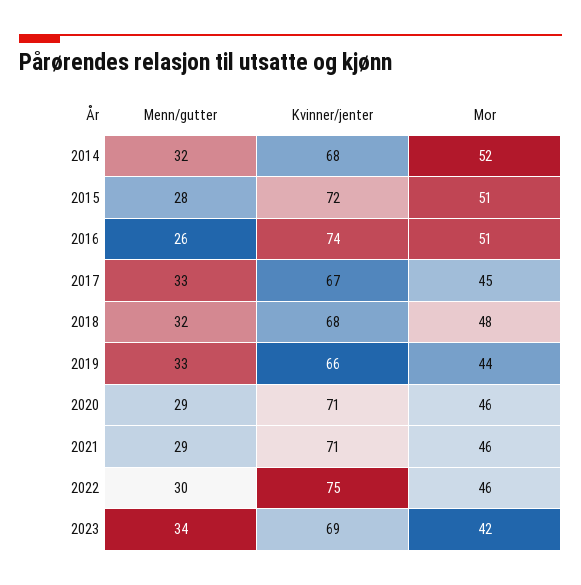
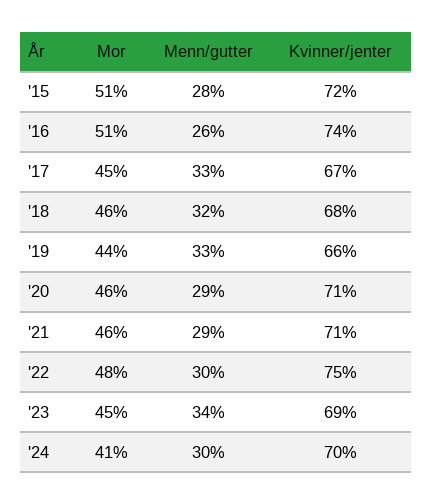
Menn/gutter, 2014: 32 -> none
Kvinner/jenter, 2014: 68 -> none
Mor, 2014: 52 -> none
Mor, 2018: 48 -> 46
Mor, 2022: 46 -> 48
Mor, 2023: 42 -> 45
Mor, '24: none -> 41
Menn/gutter, '24: none -> 30
Kvinner/jenter, '24: none -> 70

